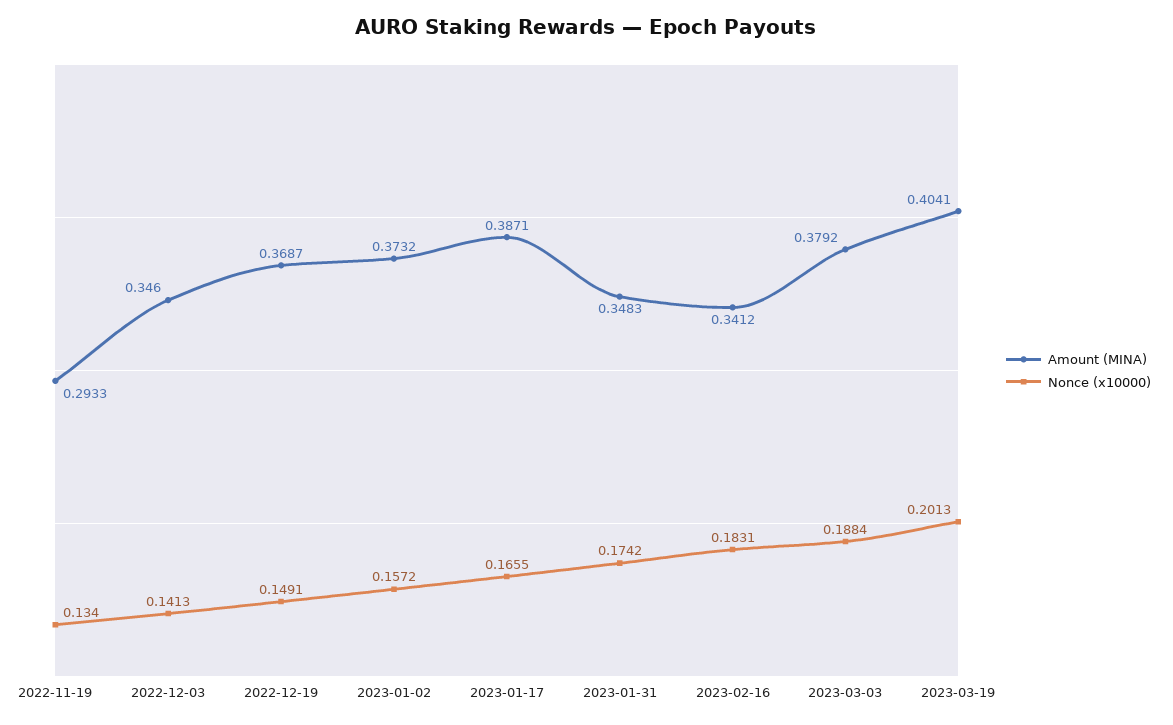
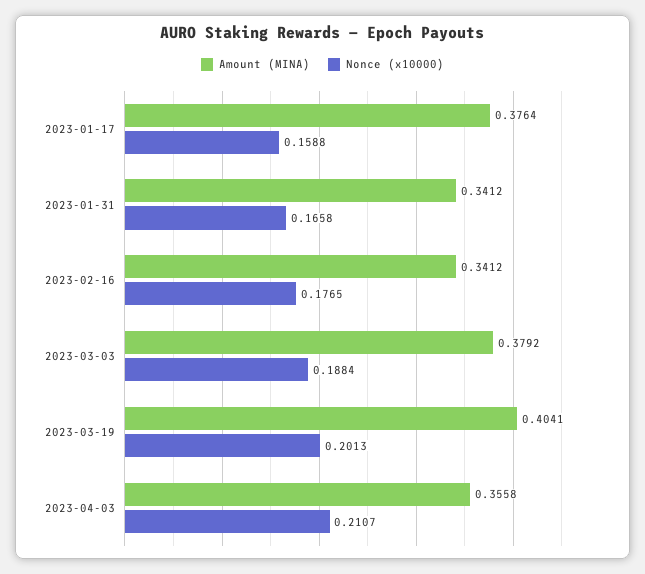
Amount (MINA), 2022-11-19: 0.2933 -> none
Nonce (x10000), 2022-11-19: 0.134 -> none
Amount (MINA), 2022-12-03: 0.346 -> none
Nonce (x10000), 2022-12-03: 0.1413 -> none
Amount (MINA), 2022-12-19: 0.3687 -> none
Nonce (x10000), 2022-12-19: 0.1491 -> none
Amount (MINA), 2023-01-02: 0.3732 -> none
Nonce (x10000), 2023-01-02: 0.1572 -> none
Amount (MINA), 2023-01-17: 0.3871 -> 0.3764
Nonce (x10000), 2023-01-17: 0.1655 -> 0.1588
Amount (MINA), 2023-01-31: 0.3483 -> 0.3412
Nonce (x10000), 2023-01-31: 0.1742 -> 0.1658
Nonce (x10000), 2023-02-16: 0.1831 -> 0.1765
Amount (MINA), 2023-04-03: none -> 0.3558
Nonce (x10000), 2023-04-03: none -> 0.2107

